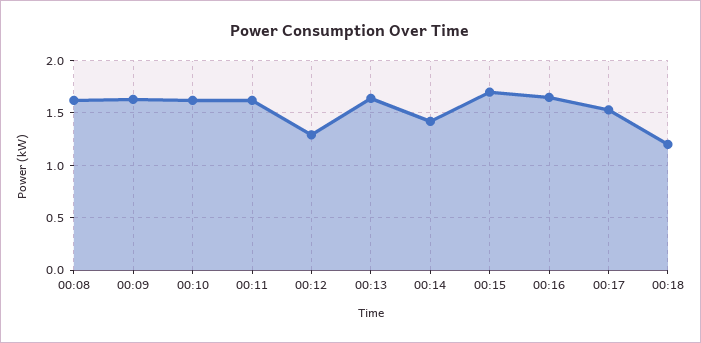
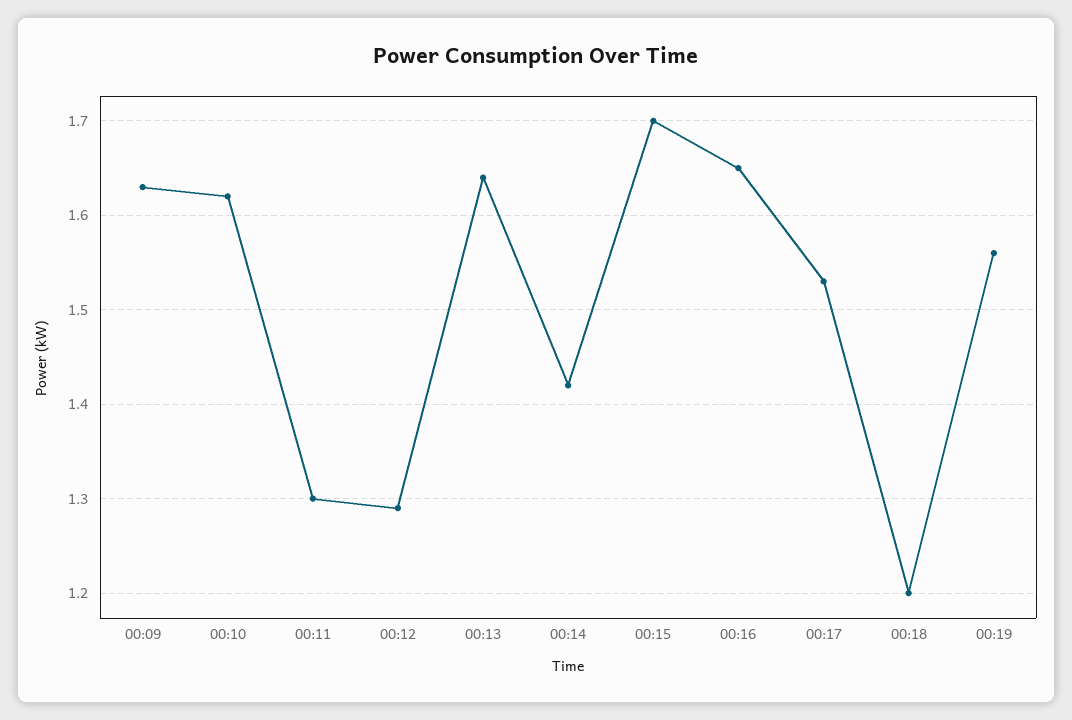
00:08: 1.6 -> none
00:11: 1.6 -> 1.3
00:19: none -> 1.56

